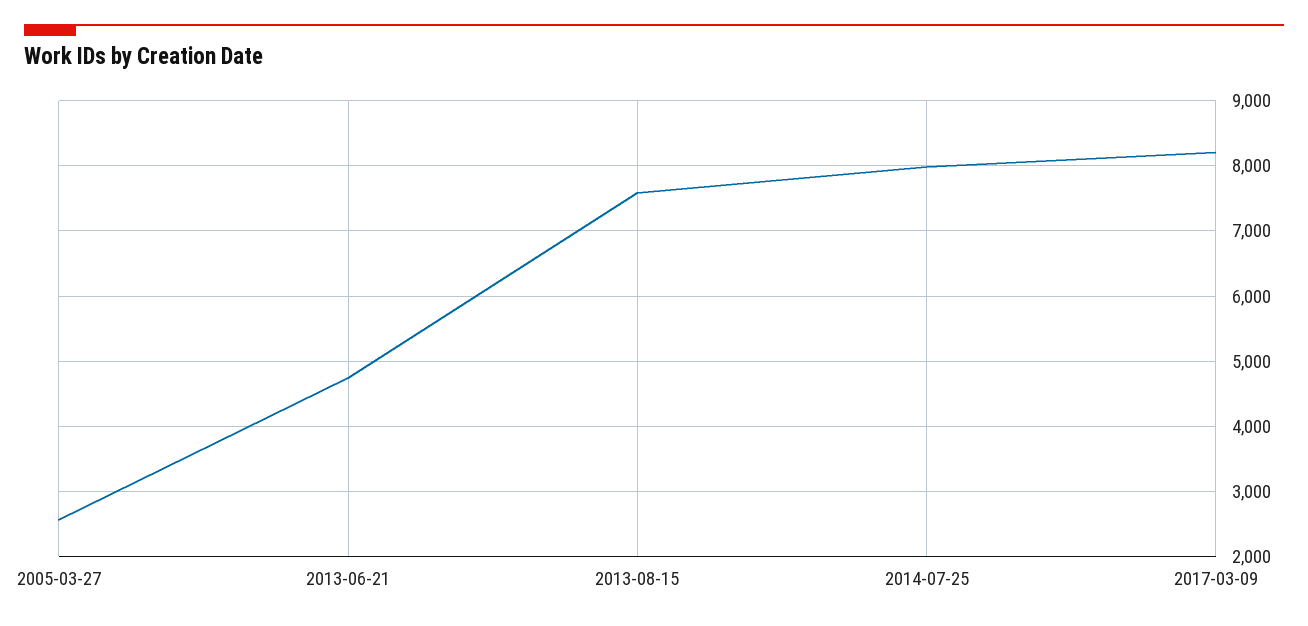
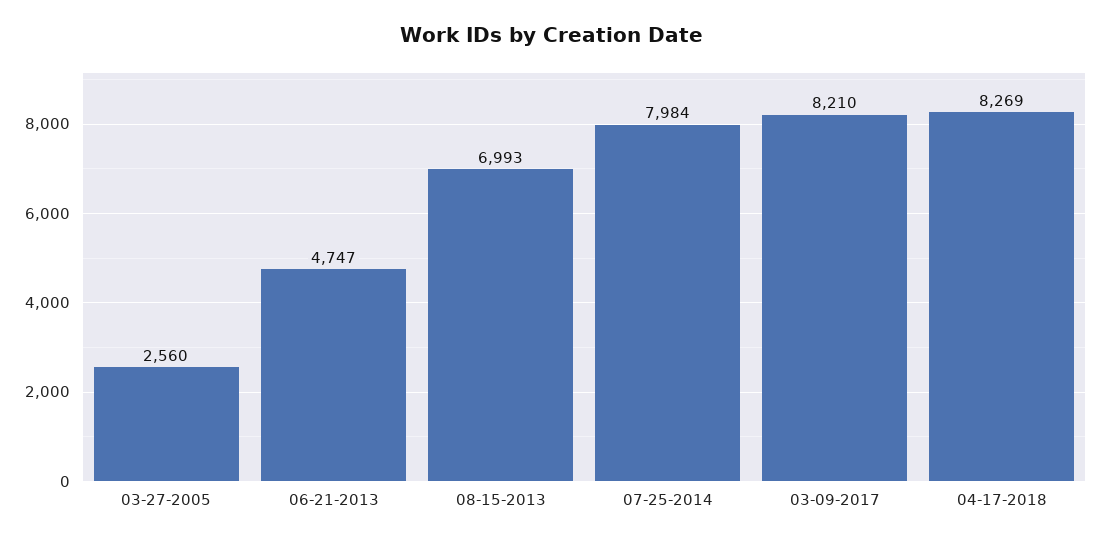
2013-08-15: 7600 -> 6993
04-17-2018: none -> 8269

